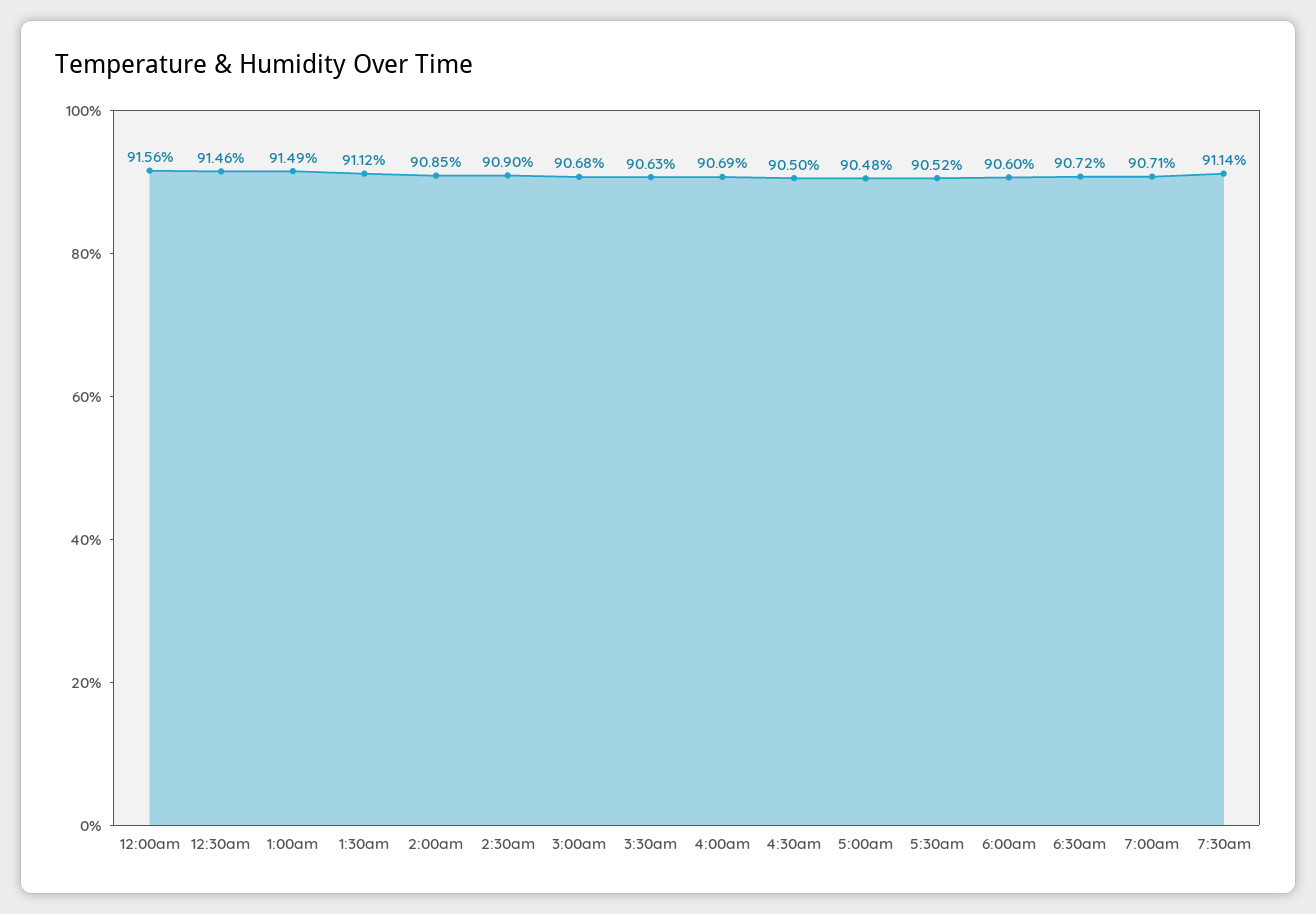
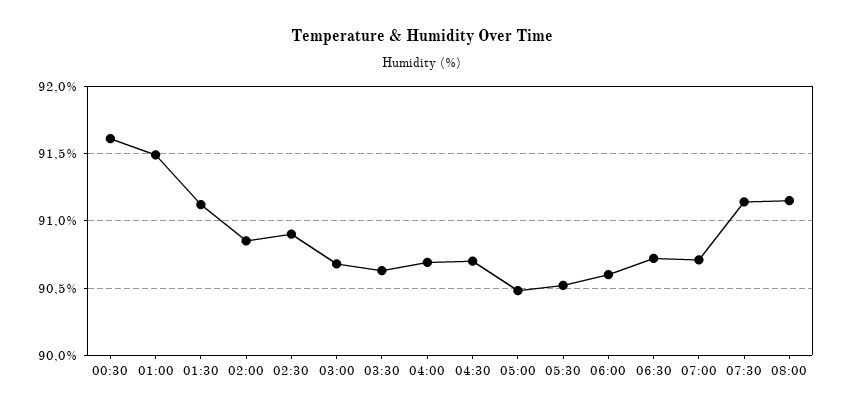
12:00am: 91.56 -> none
12:30am: 91.46 -> 91.6
4:30am: 90.5 -> 90.7
08:00: none -> 91.15

